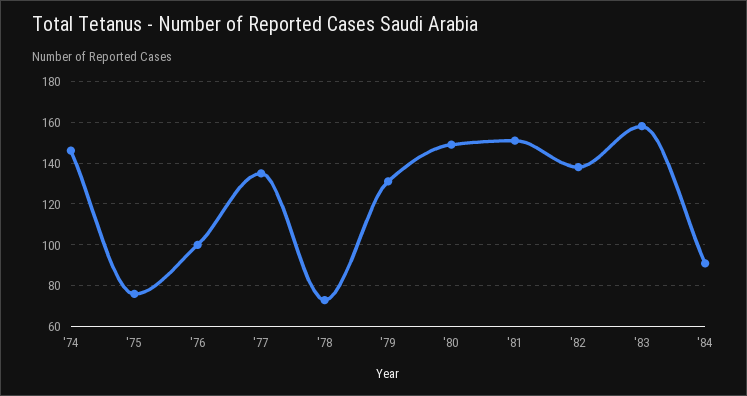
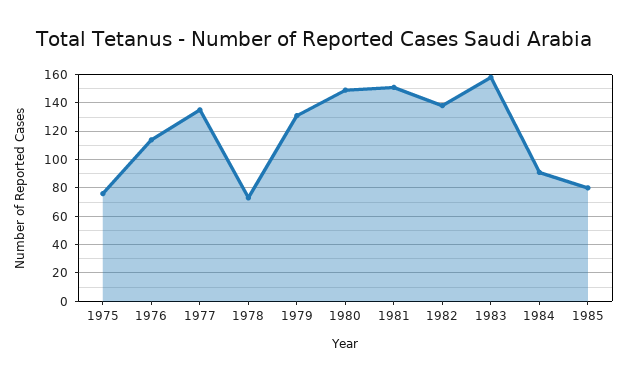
'74: 145 -> none
'76: 100 -> 115
1985: none -> 80

